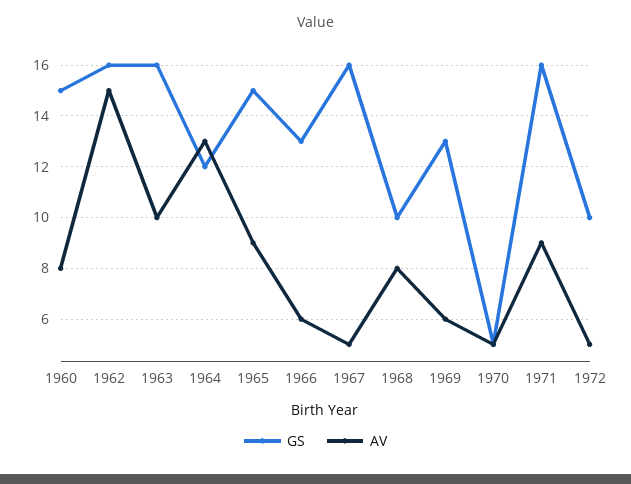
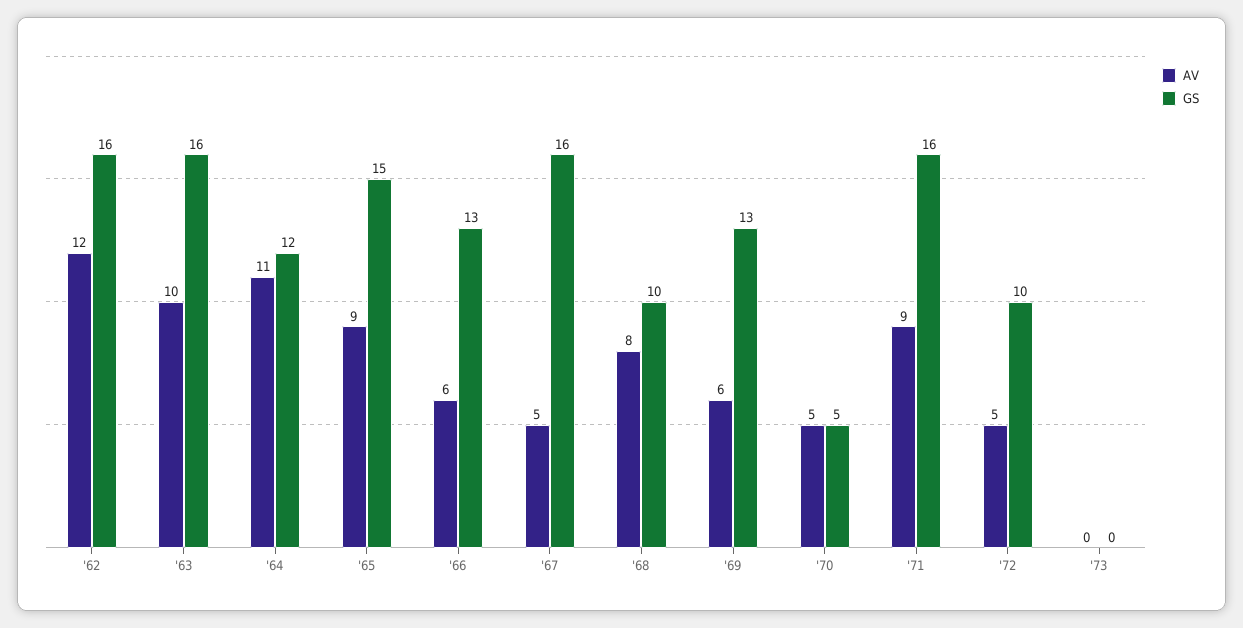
GS, 1960: 15 -> none
AV, 1960: 8 -> none
AV, 1962: 15 -> 12
AV, 1964: 13 -> 11
AV, '73: none -> 0
GS, '73: none -> 0

